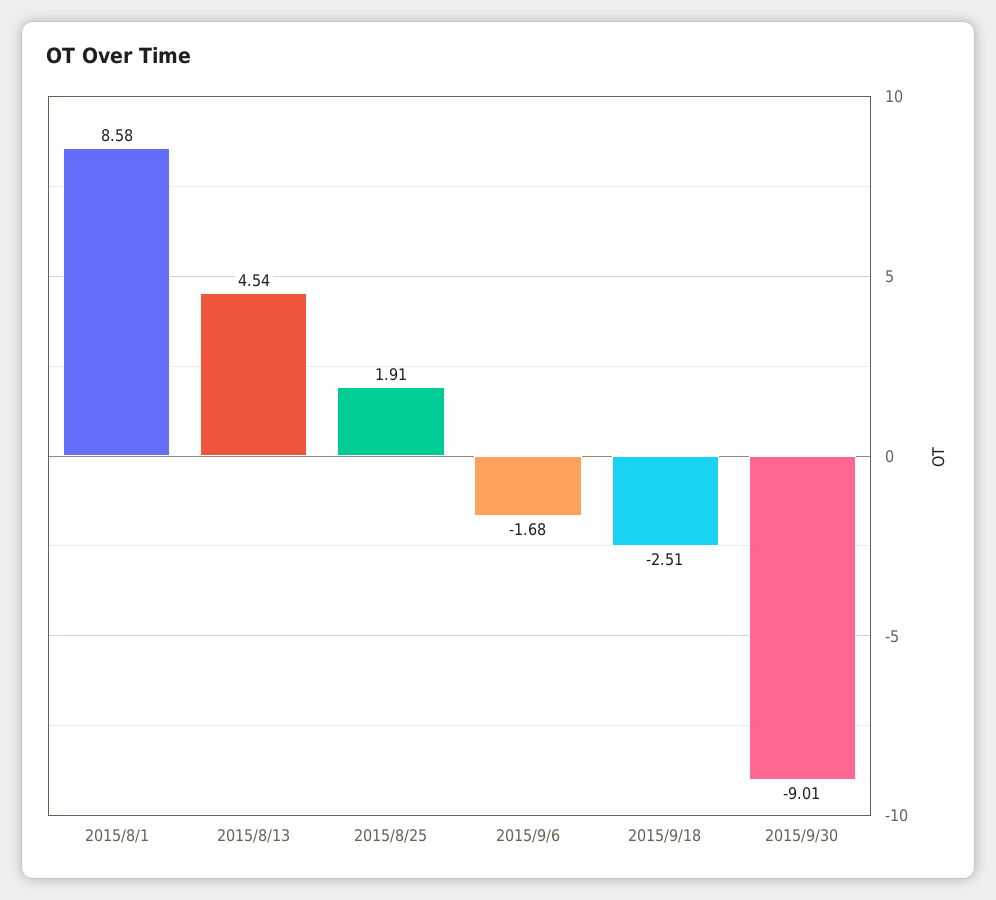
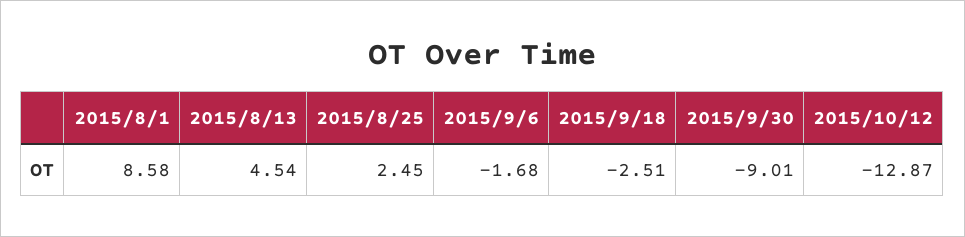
2015/8/25: 1.91 -> 2.45
2015/10/12: none -> -12.87

